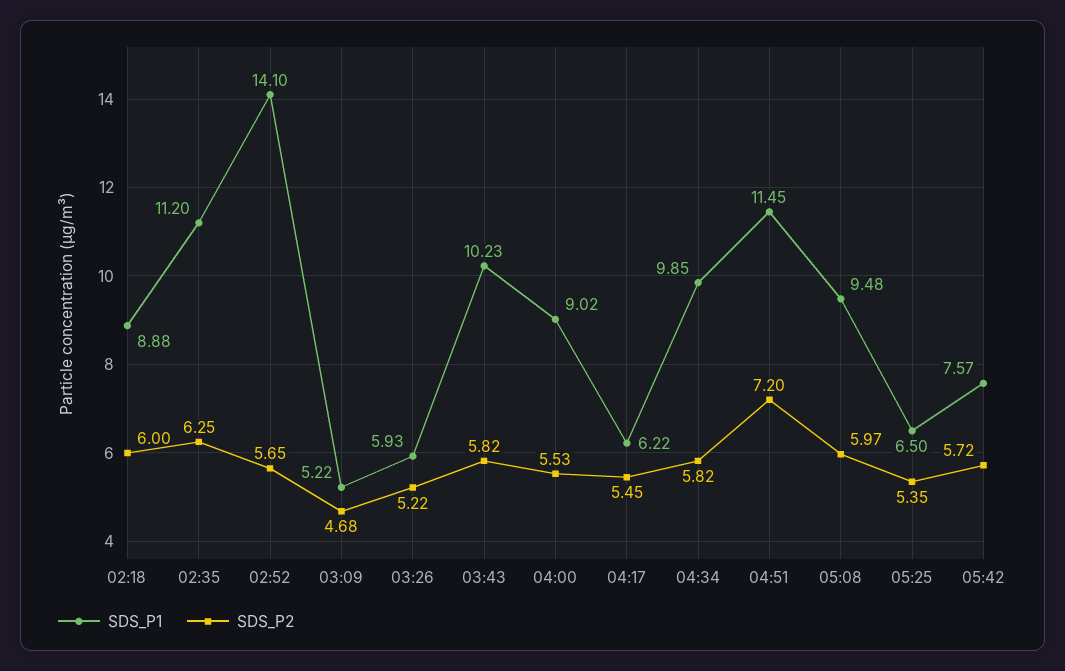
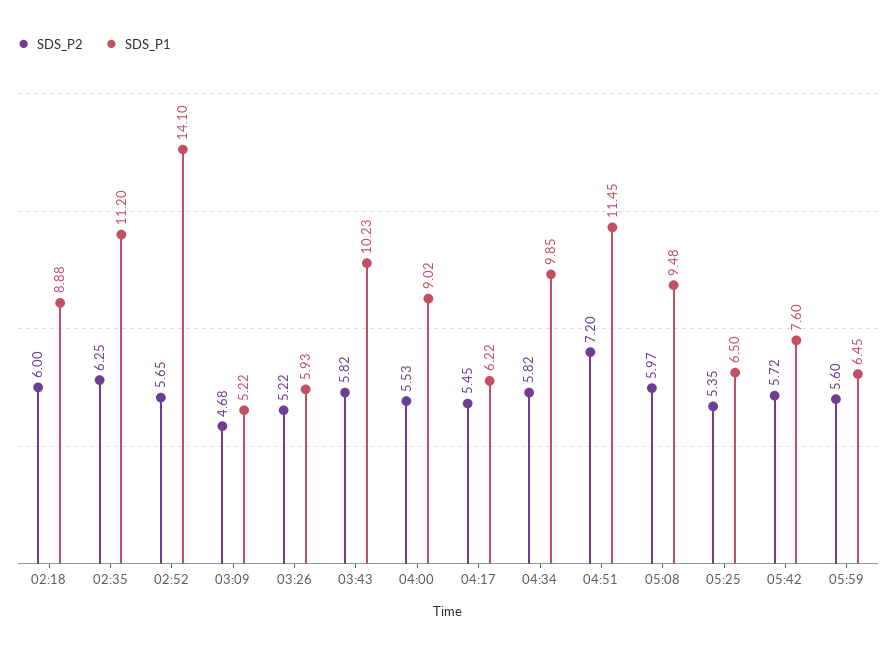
SDS_P1, 05:42: 7.57 -> 7.6
SDS_P2, 05:59: none -> 5.6
SDS_P1, 05:59: none -> 6.45

